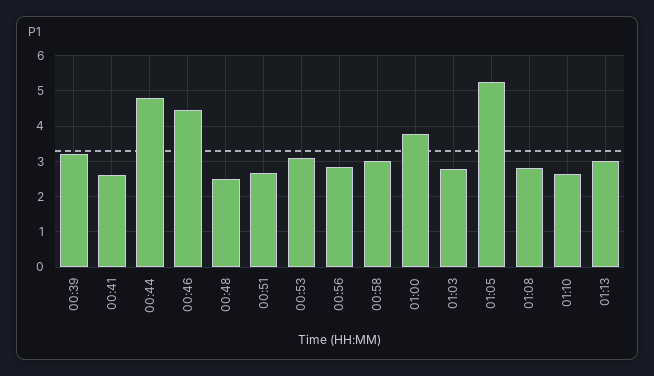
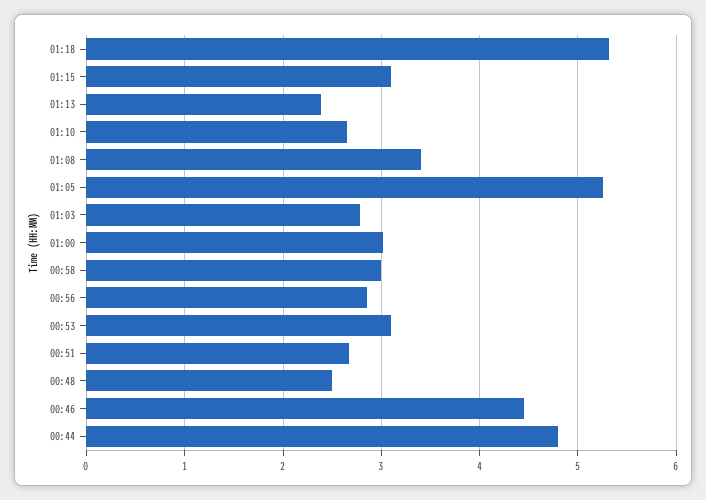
00:39: 3.2 -> none
00:41: 2.6 -> none
01:00: 3.8 -> 3
01:08: 2.8 -> 3.4
01:13: 3 -> 2.4
01:18: none -> 5.3
01:15: none -> 3.1

